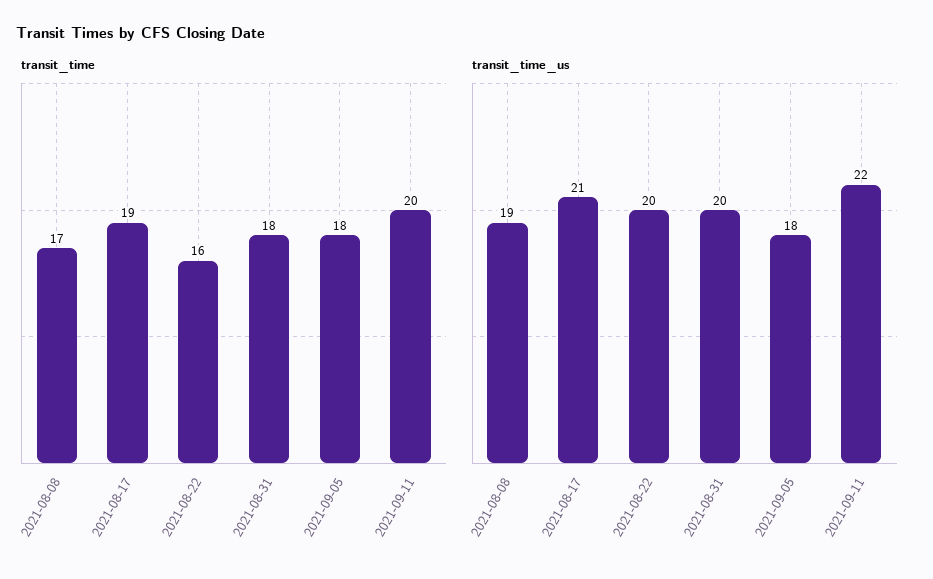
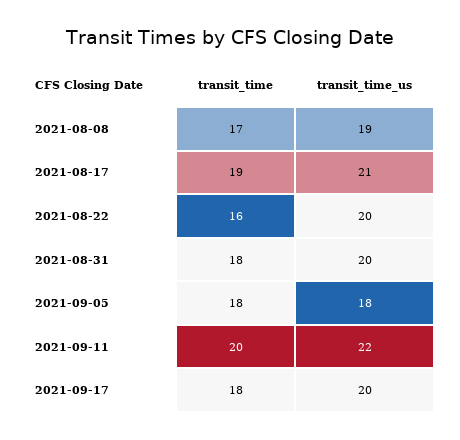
transit_time, 2021-09-17: none -> 18
transit_time_us, 2021-09-17: none -> 20

